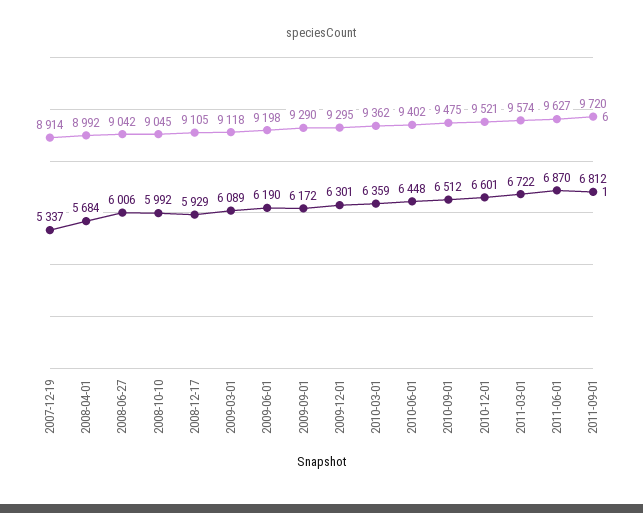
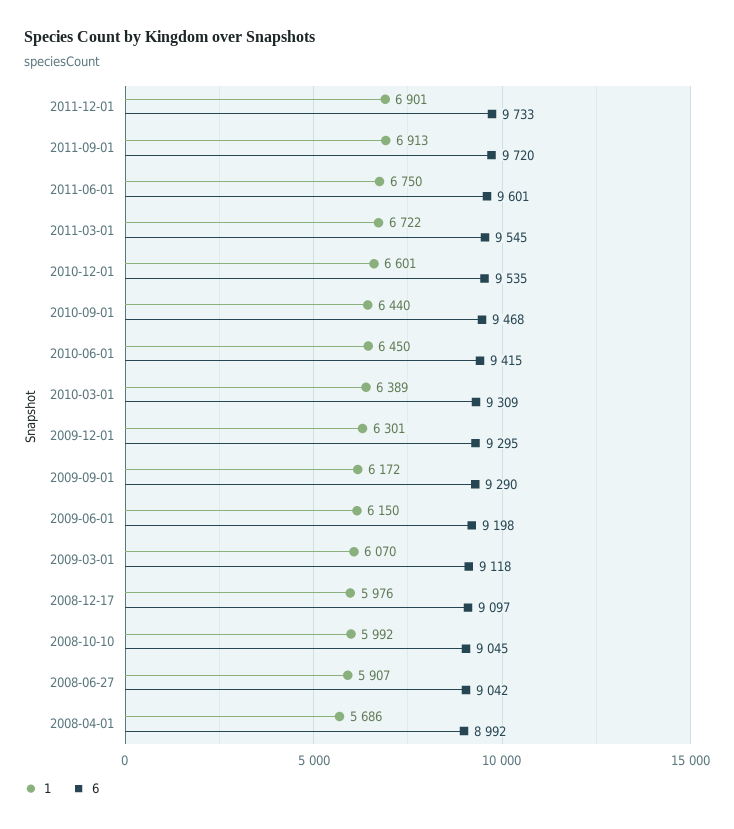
6, 2007-12-19: 8914 -> none
1, 2007-12-19: 5337 -> none
1, 2008-04-01: 5684 -> 5686
1, 2008-06-27: 6006 -> 5907
6, 2008-12-17: 9105 -> 9097
1, 2008-12-17: 5929 -> 5976
1, 2009-03-01: 6089 -> 6070
1, 2009-06-01: 6190 -> 6150
6, 2010-03-01: 9362 -> 9309
1, 2010-03-01: 6359 -> 6389
6, 2010-06-01: 9402 -> 9415
1, 2010-06-01: 6448 -> 6450
6, 2010-09-01: 9475 -> 9468
1, 2010-09-01: 6512 -> 6440
6, 2010-12-01: 9521 -> 9535
6, 2011-03-01: 9574 -> 9545
6, 2011-06-01: 9627 -> 9601
1, 2011-06-01: 6870 -> 6750
1, 2011-09-01: 6812 -> 6913
1, 2011-12-01: none -> 6901
6, 2011-12-01: none -> 9733

